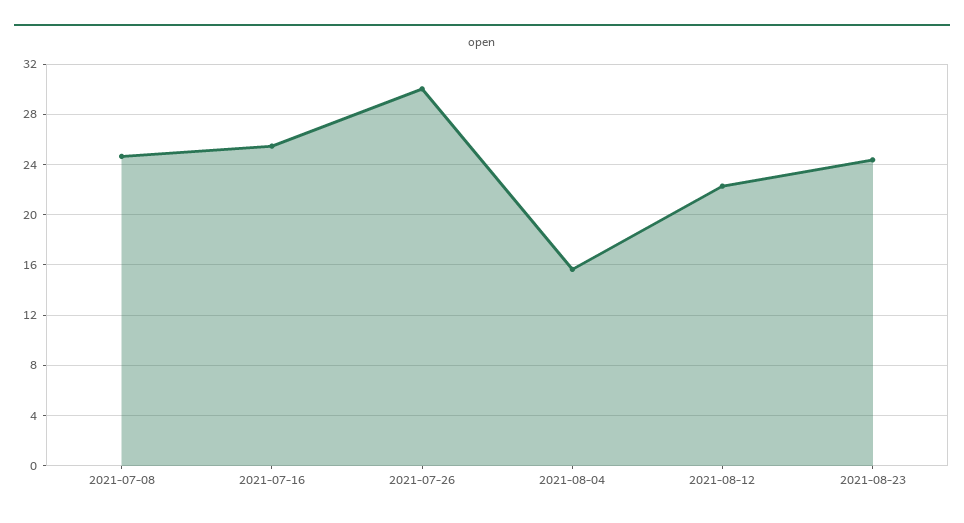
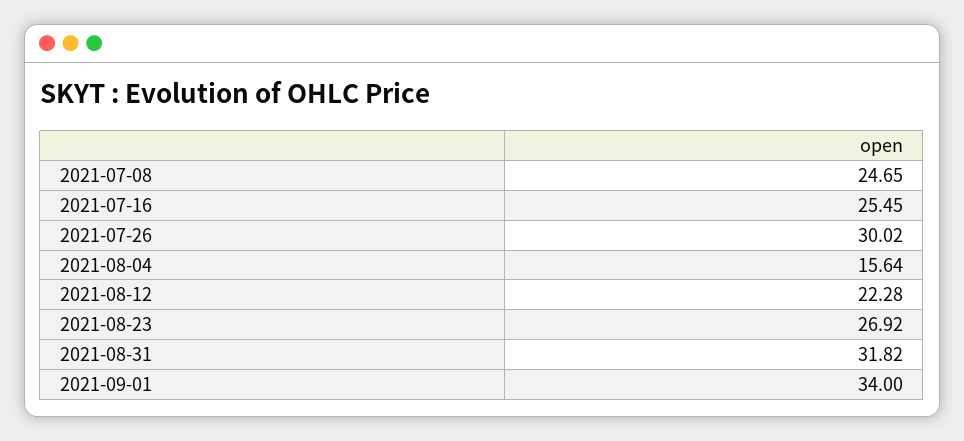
2021-08-23: 24.5 -> 26.92
2021-08-31: none -> 31.82
2021-09-01: none -> 34

